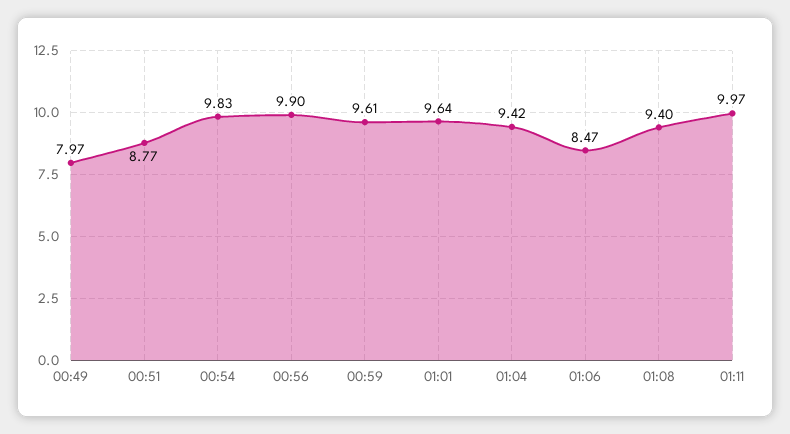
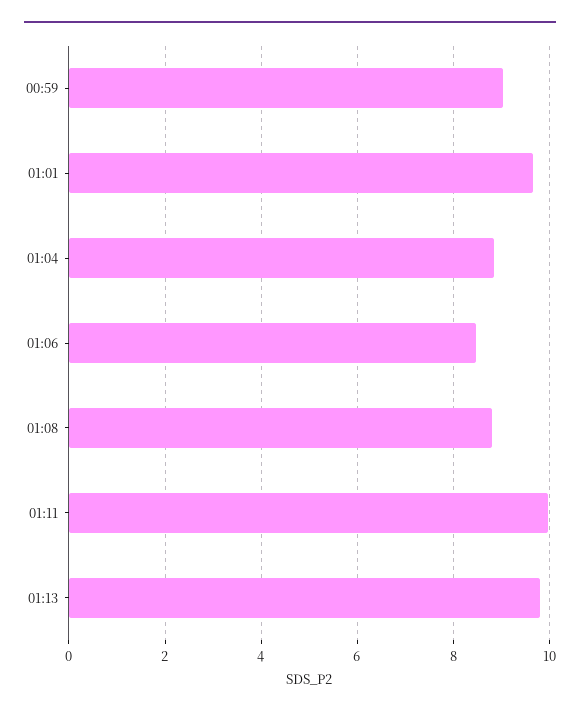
00:49: 7.97 -> none
00:51: 8.77 -> none
00:54: 9.83 -> none
00:56: 9.9 -> none
00:59: 9.61 -> 9
01:04: 9.42 -> 8.8
01:08: 9.4 -> 8.8
01:13: none -> 9.8

